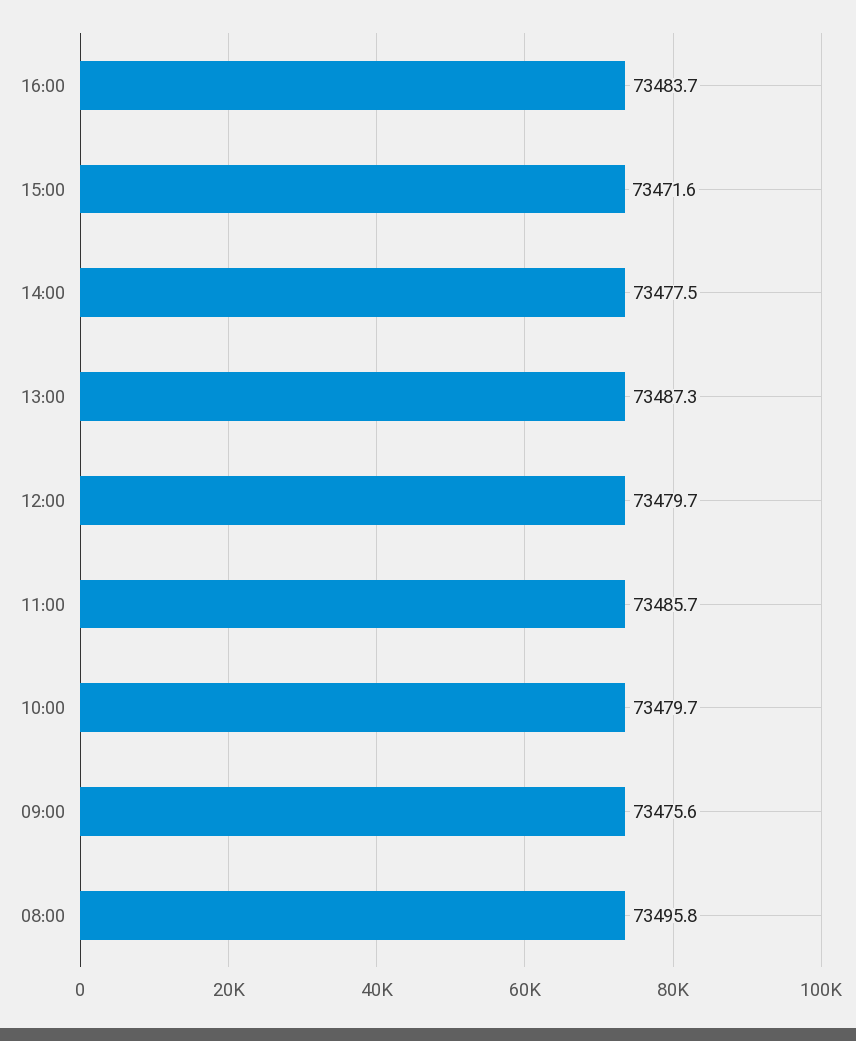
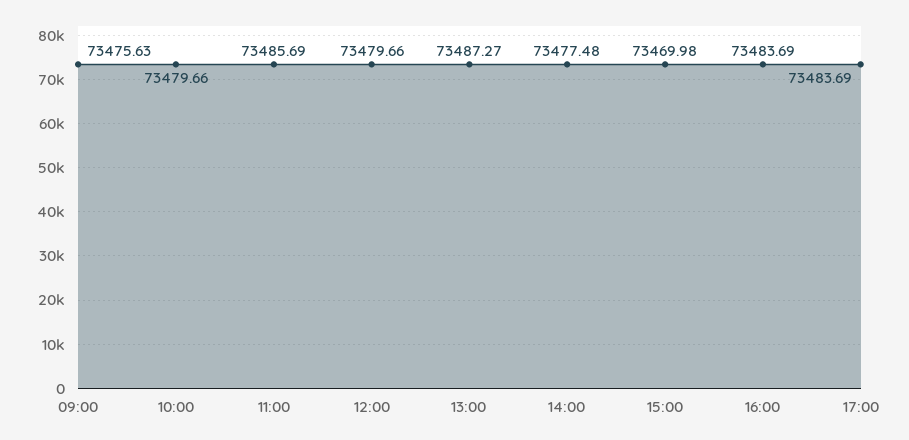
15:00: 73471.6 -> 73469.98
08:00: 73495.8 -> none
17:00: none -> 73483.69

